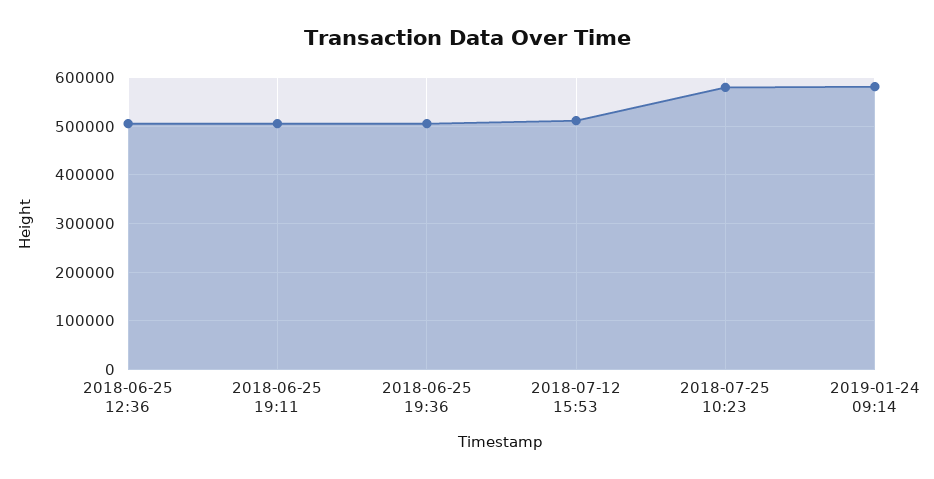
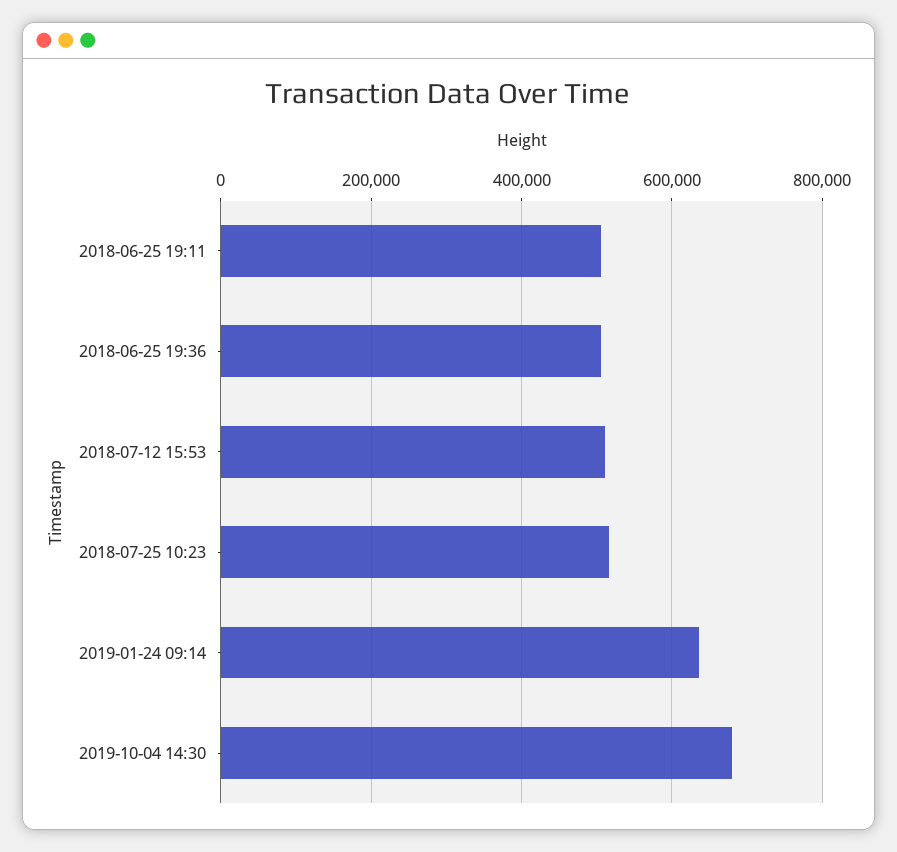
2018-06-25 12:36: 500000 -> none
2018-07-25 10:23: 580000 -> 520000
2019-01-24 09:14: 580000 -> 640000
2019-10-04 14:30: none -> 680000

